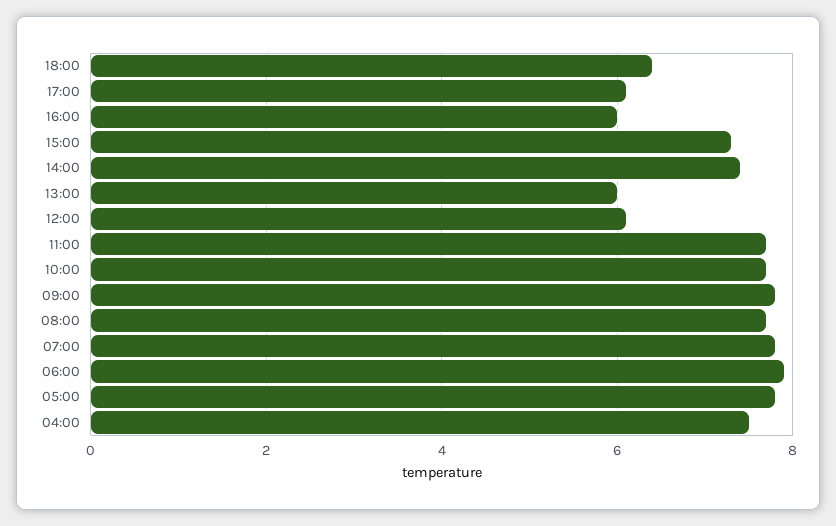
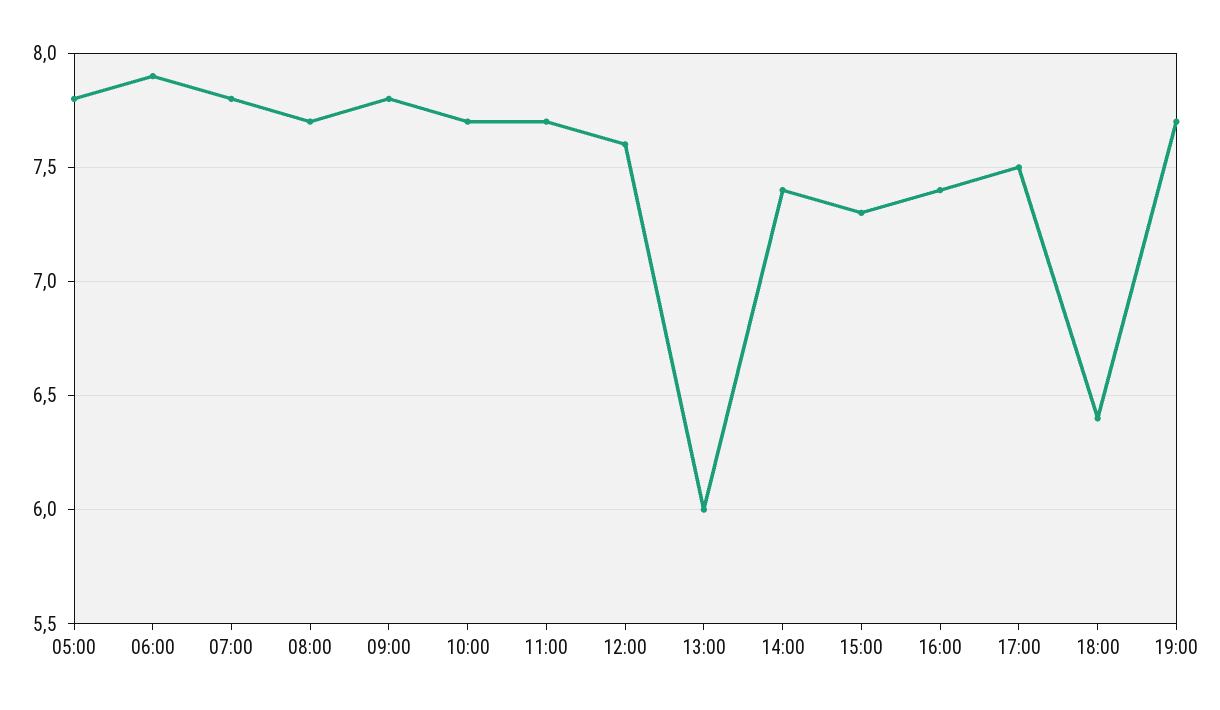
17:00: 6 -> 7.5
16:00: 6 -> 7.4
12:00: 6 -> 7.6
04:00: 7.5 -> none
19:00: none -> 7.7

